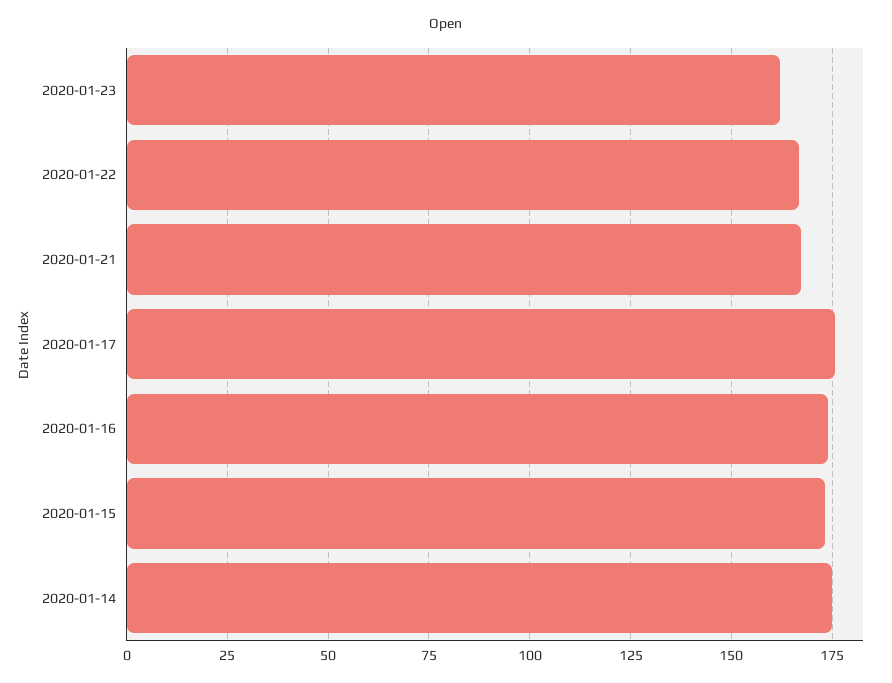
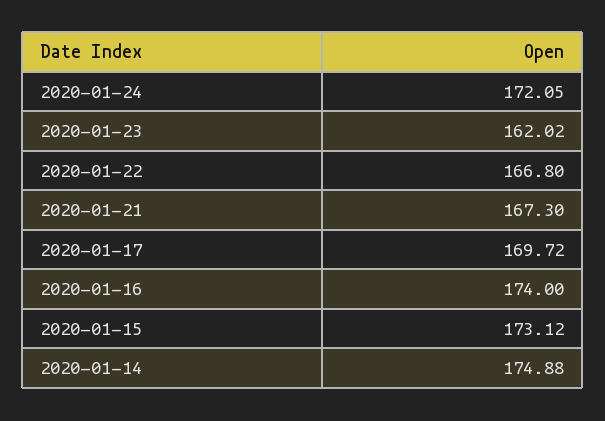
2020-01-17: 175 -> 169.72
2020-01-24: none -> 172.05

